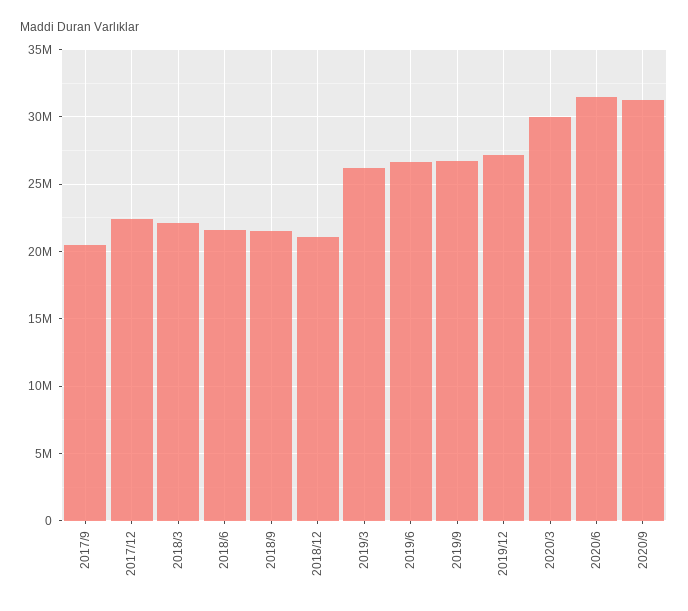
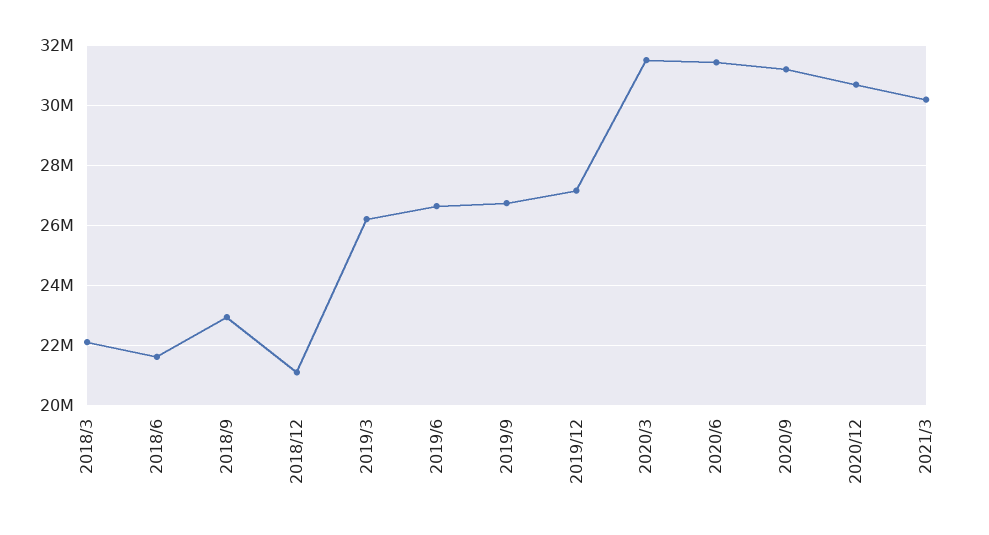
2017/9: 20500000 -> none
2017/12: 22500000 -> none
2018/9: 21500000 -> 23000000
2020/3: 30000000 -> 31500000
2020/12: none -> 30750000
2021/3: none -> 30250000

